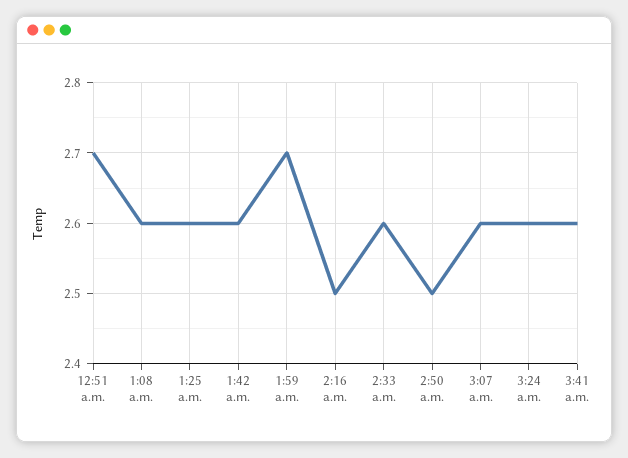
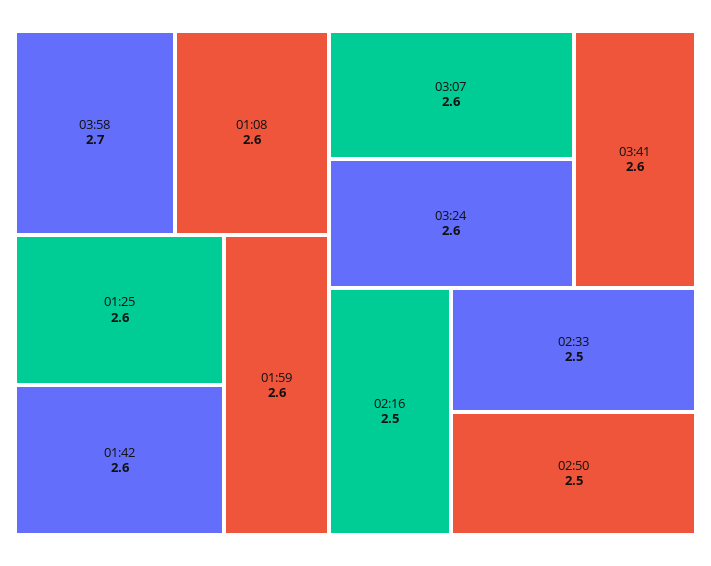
12:51 a.m.: 2.7 -> none
1:59 a.m.: 2.7 -> 2.6
2:33 a.m.: 2.6 -> 2.5
03:58: none -> 2.7

